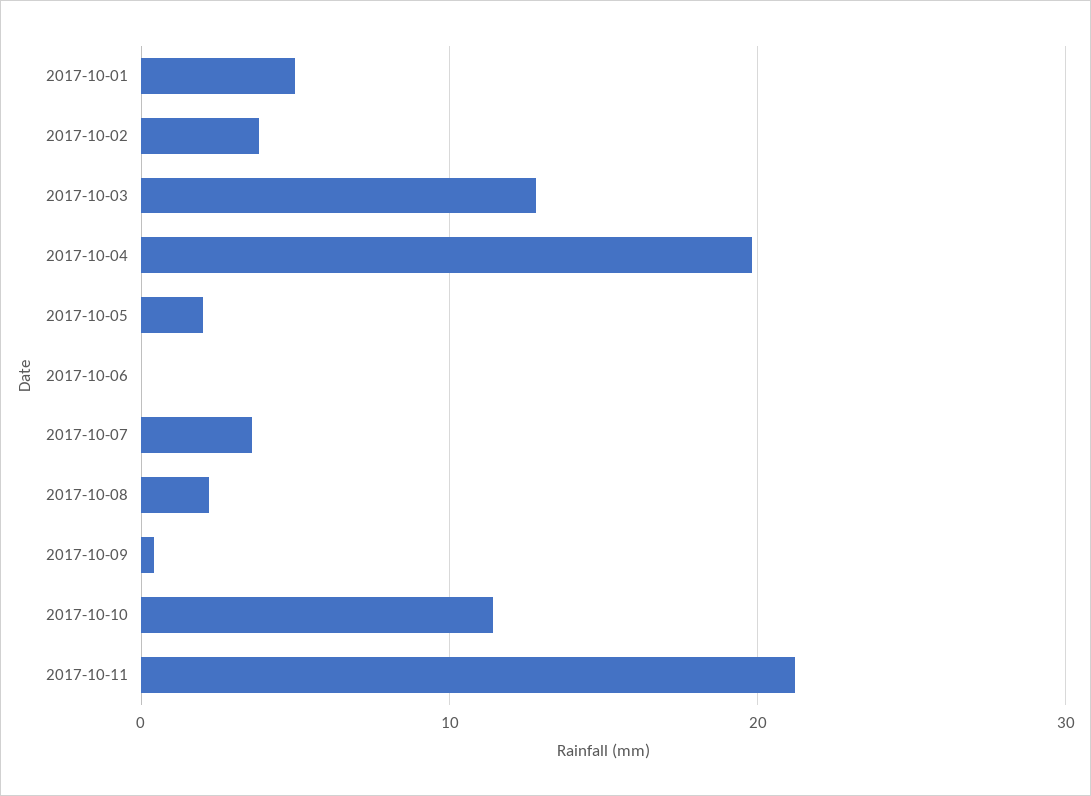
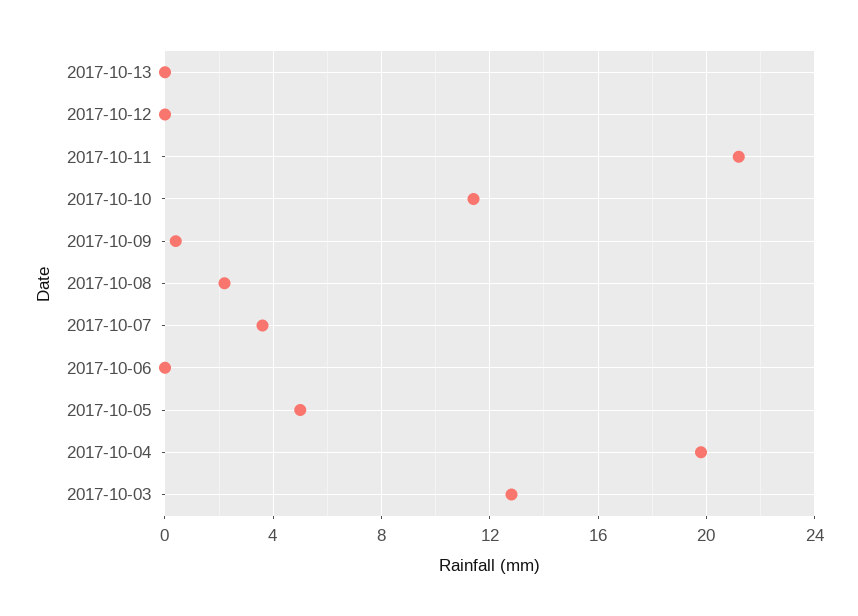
2017-10-01: 5 -> none
2017-10-02: 4 -> none
2017-10-05: 2 -> 5
2017-10-13: none -> 0
2017-10-12: none -> 0

